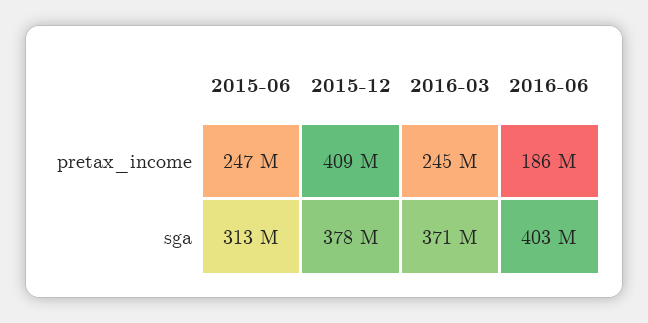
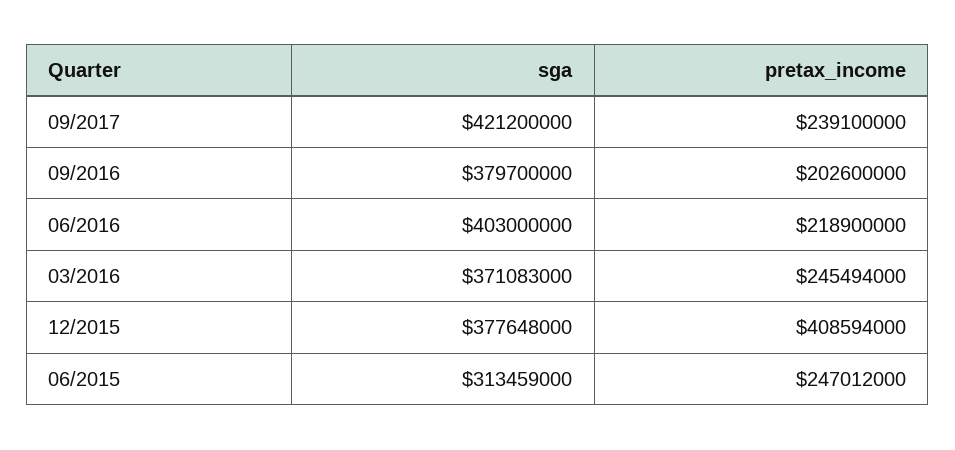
2016-06, pretax_income: 186000000 -> 218900000
09/2017, sga: none -> 421200000
09/2017, pretax_income: none -> 239100000
09/2016, sga: none -> 379700000
09/2016, pretax_income: none -> 202600000

